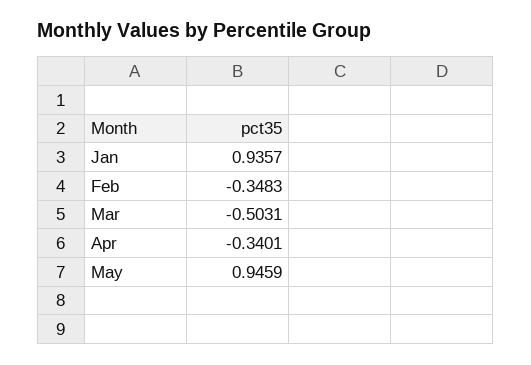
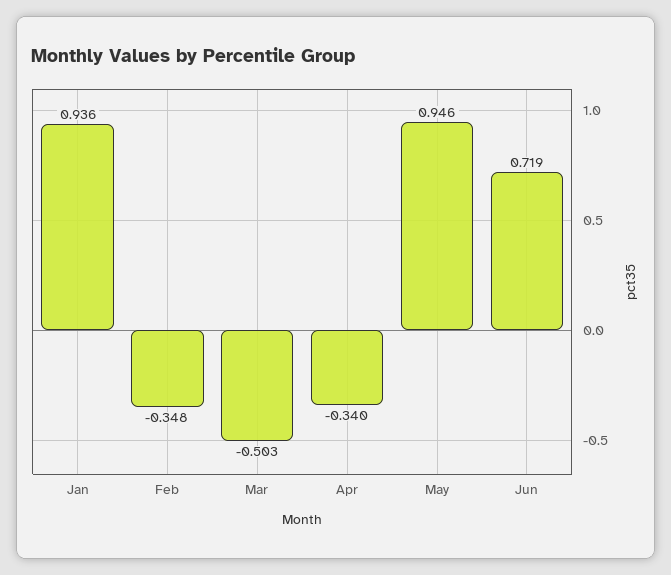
Jun: none -> 0.719

